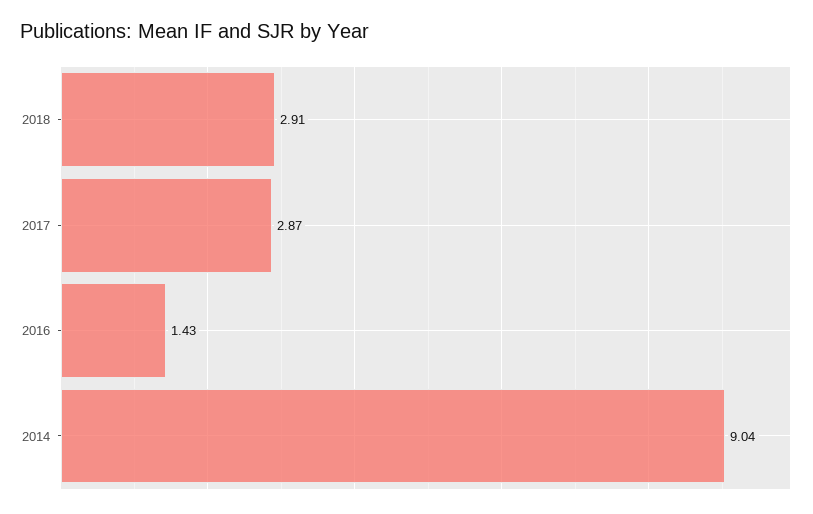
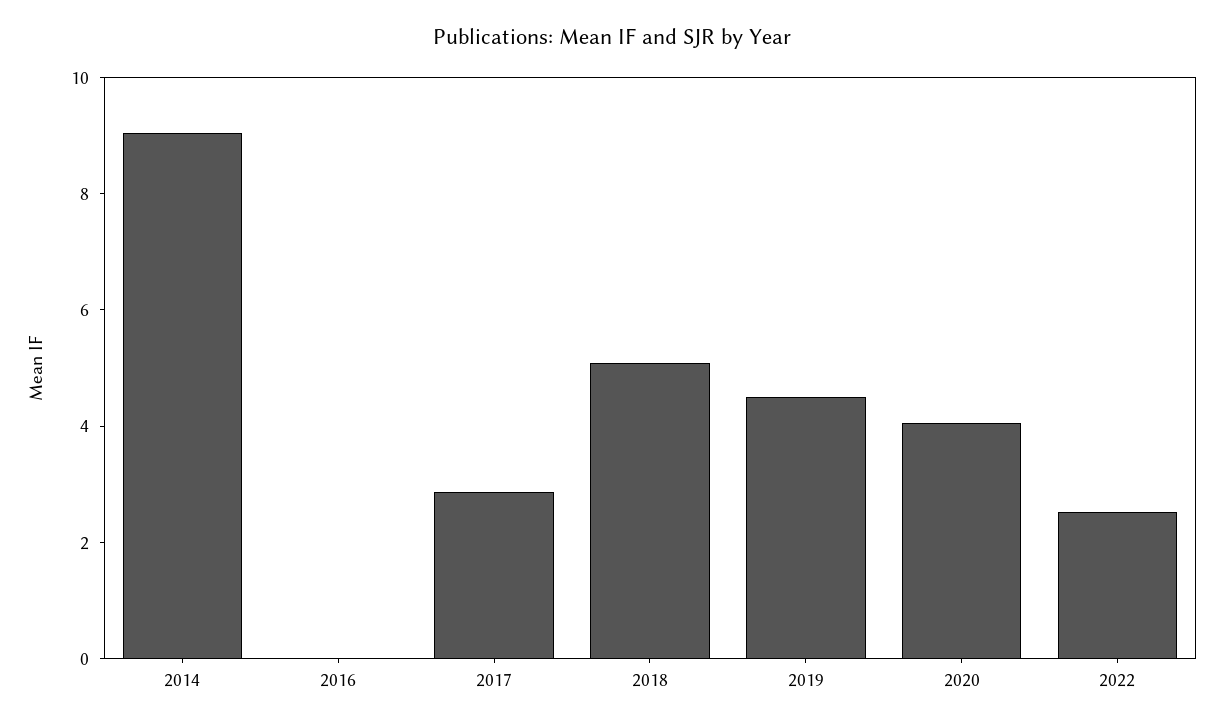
2018: 2.91 -> 5
2016: 1.43 -> 0
2019: none -> 4.5
2020: none -> 4
2022: none -> 2.5

